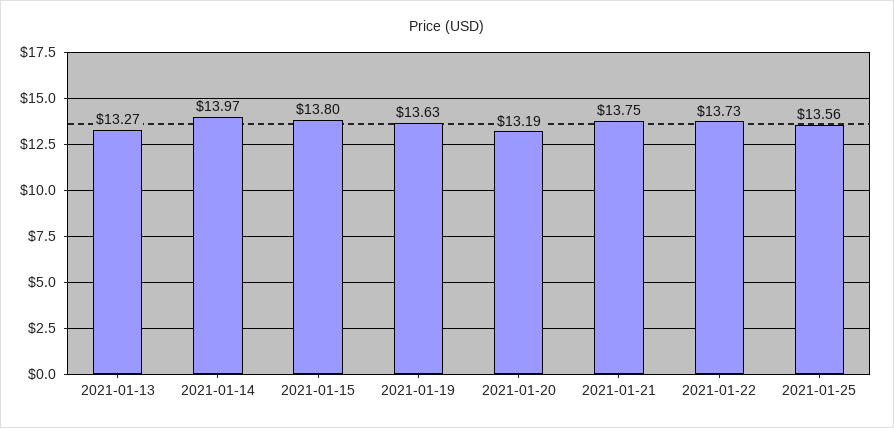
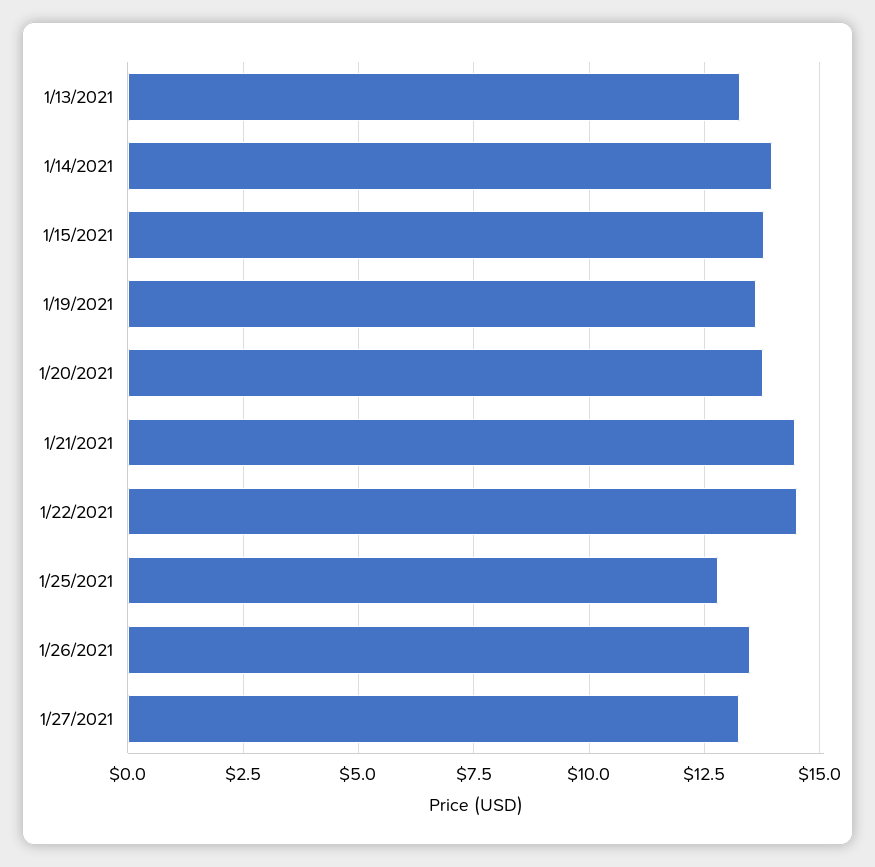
2021-01-20: 13.19 -> 13.75
2021-01-21: 13.75 -> 14.5
2021-01-22: 13.73 -> 14.5
2021-01-25: 13.56 -> 12.75
1/26/2021: none -> 13.5
1/27/2021: none -> 13.25

